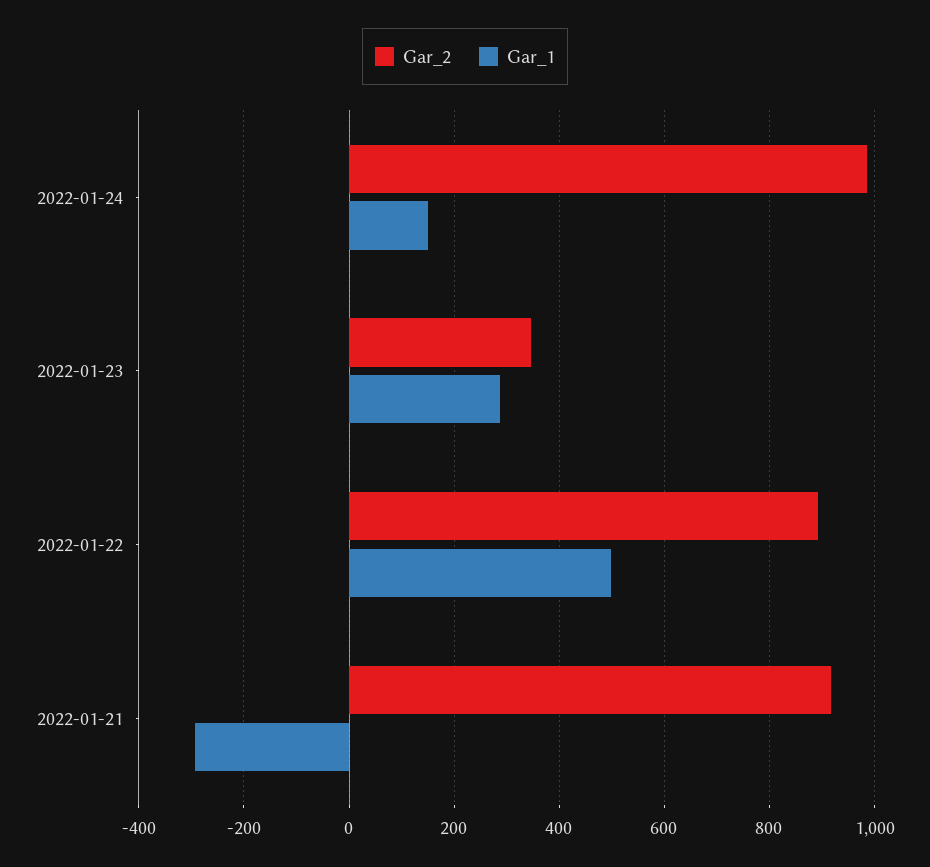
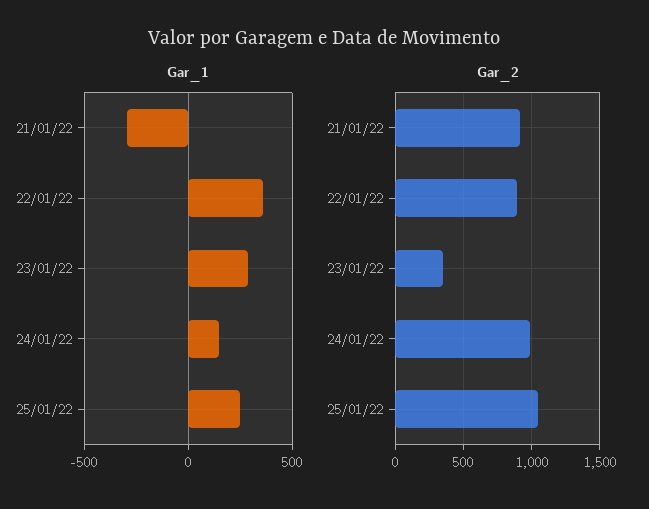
Gar_1, 2022-01-22: 500 -> 350
Gar_1, 25/01/22: none -> 250
Gar_2, 25/01/22: none -> 1050

